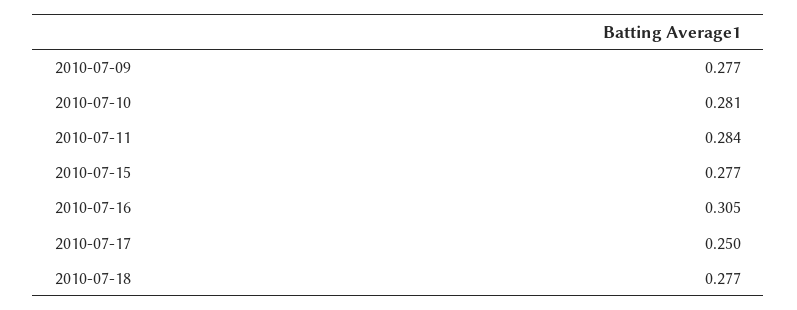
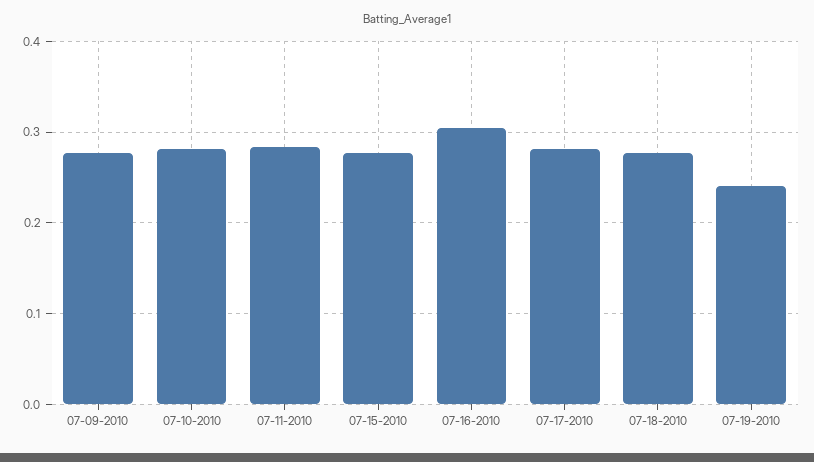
2010-07-17: 0.25 -> 0.28
07-19-2010: none -> 0.24

